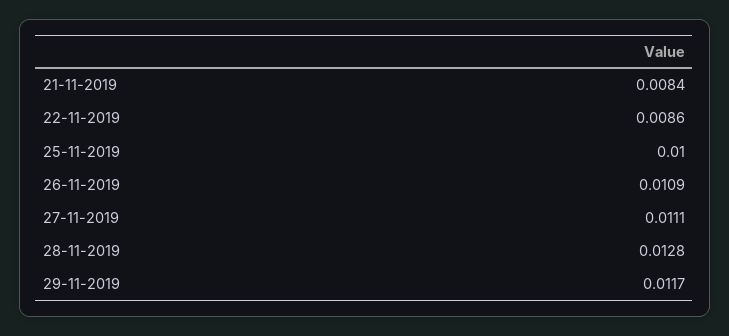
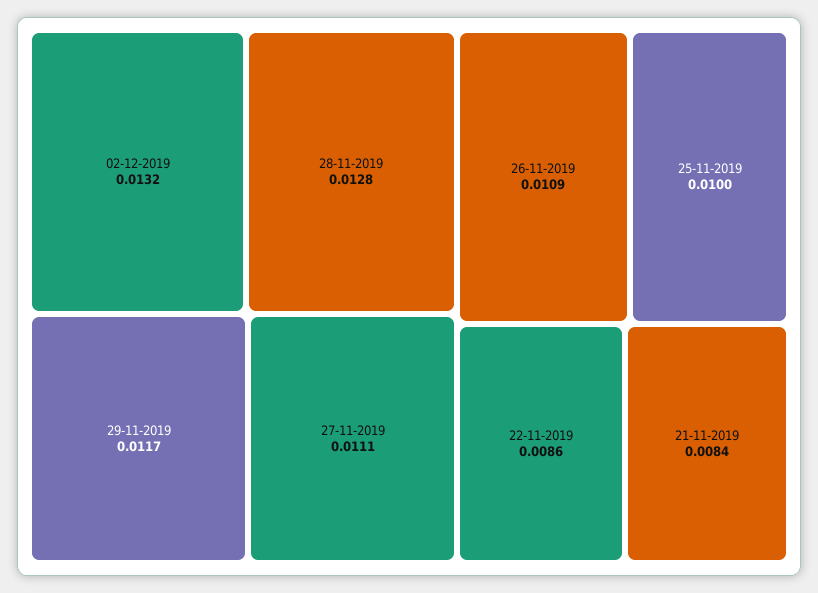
02-12-2019: none -> 0.0132

